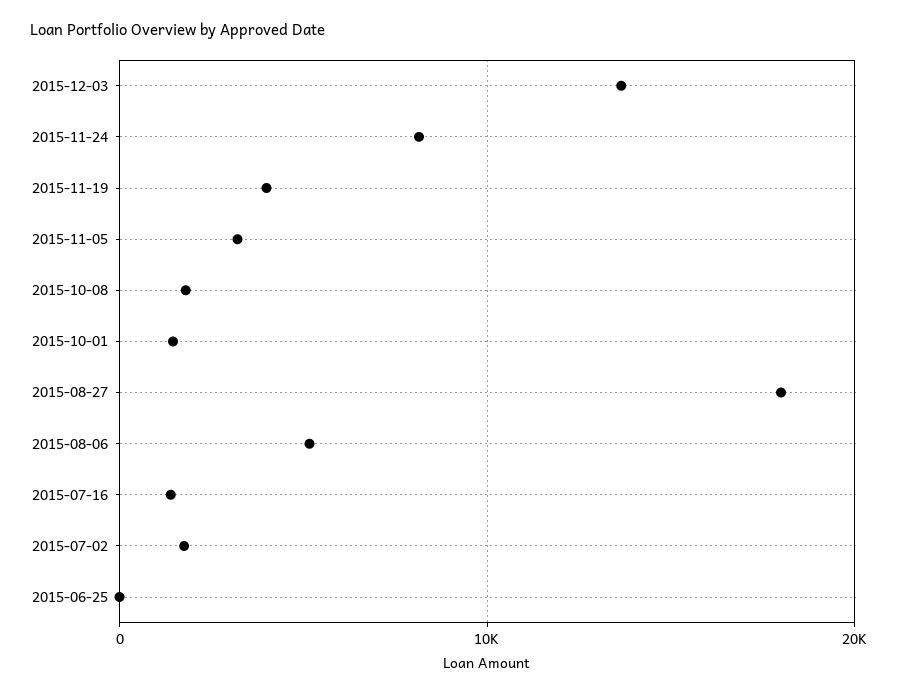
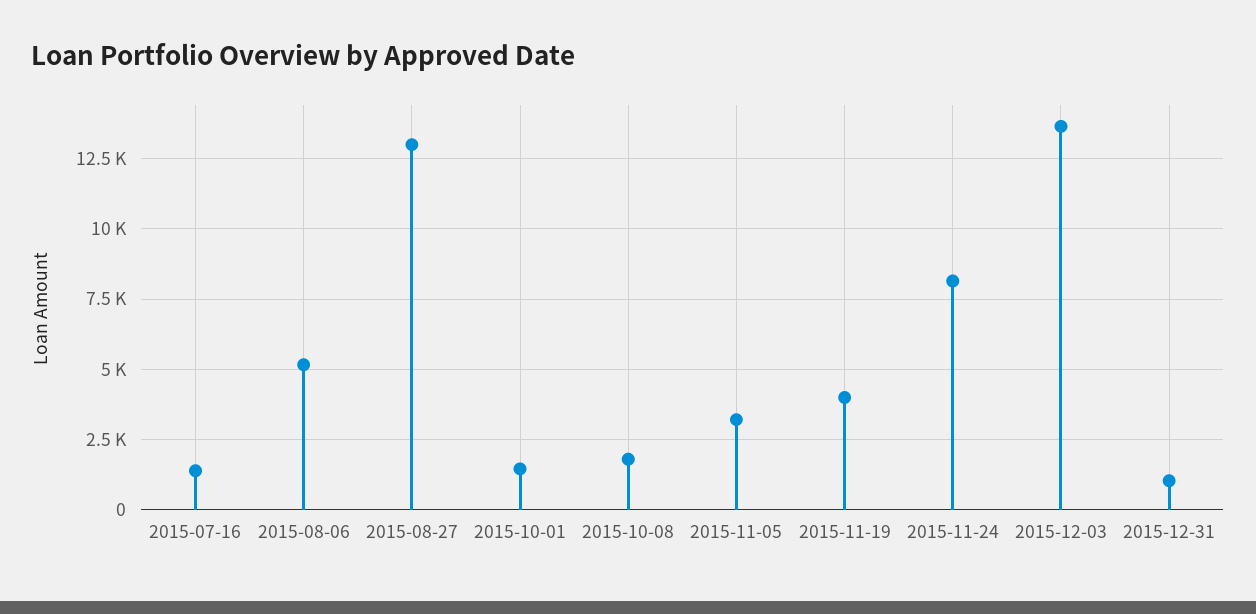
2015-08-27: 18000 -> 13000
2015-07-02: 2000 -> none
2015-06-25: 0 -> none
2015-12-31: none -> 1000

